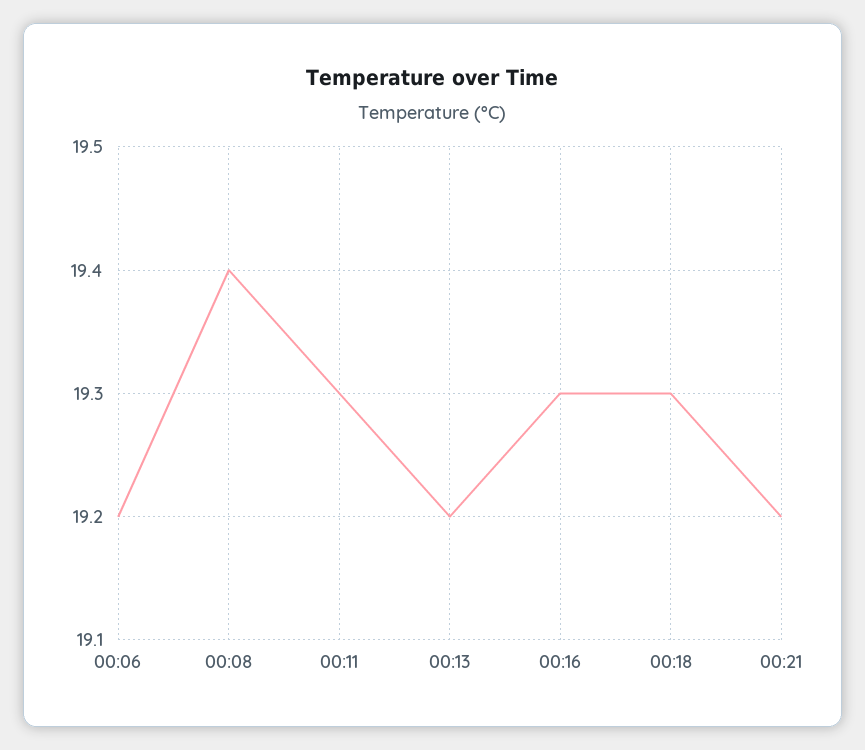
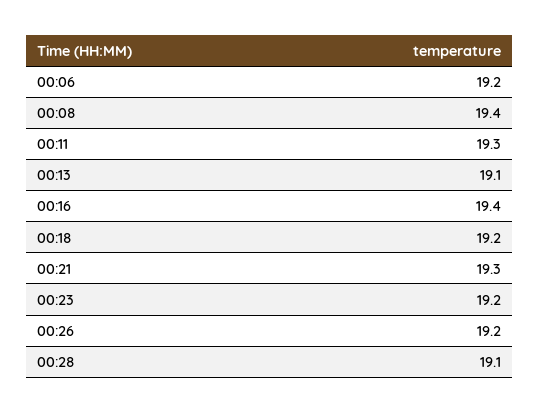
00:13: 19.2 -> 19.1
00:16: 19.3 -> 19.4
00:18: 19.3 -> 19.2
00:21: 19.2 -> 19.3
00:23: none -> 19.2
00:26: none -> 19.2
00:28: none -> 19.1

